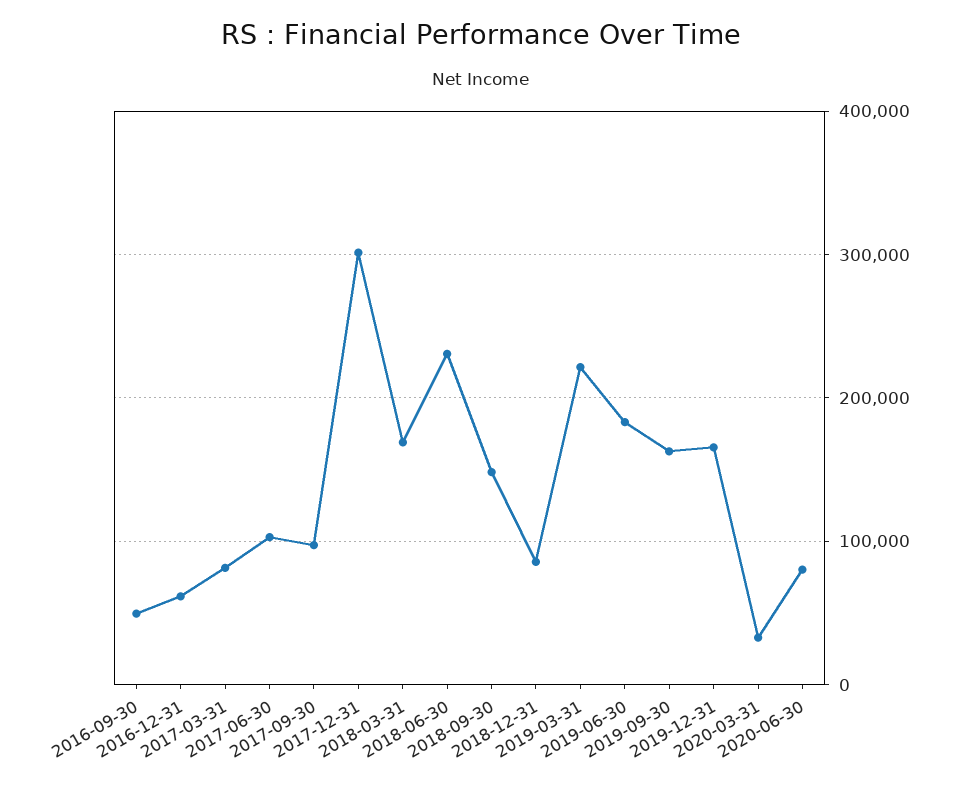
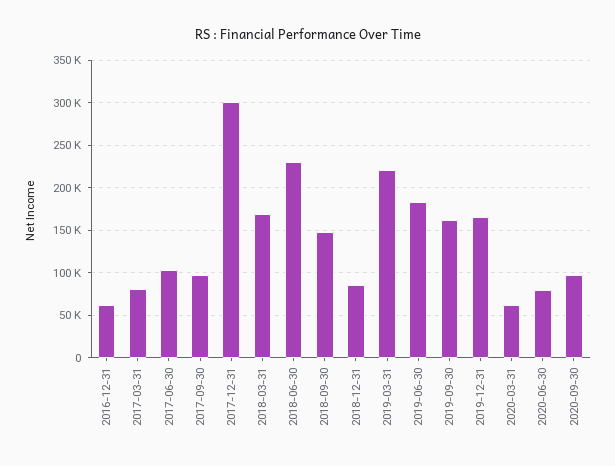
2016-09-30: 50000 -> none
2020-03-31: 30000 -> 60000
2020-09-30: none -> 100000

